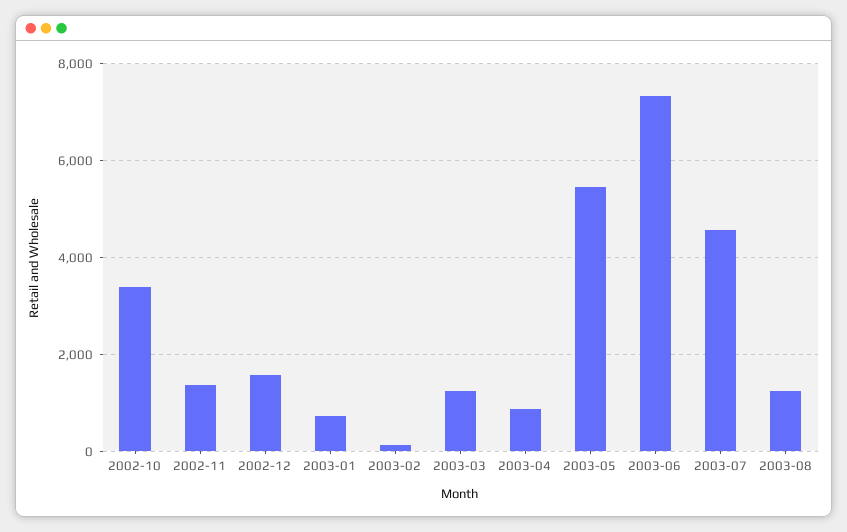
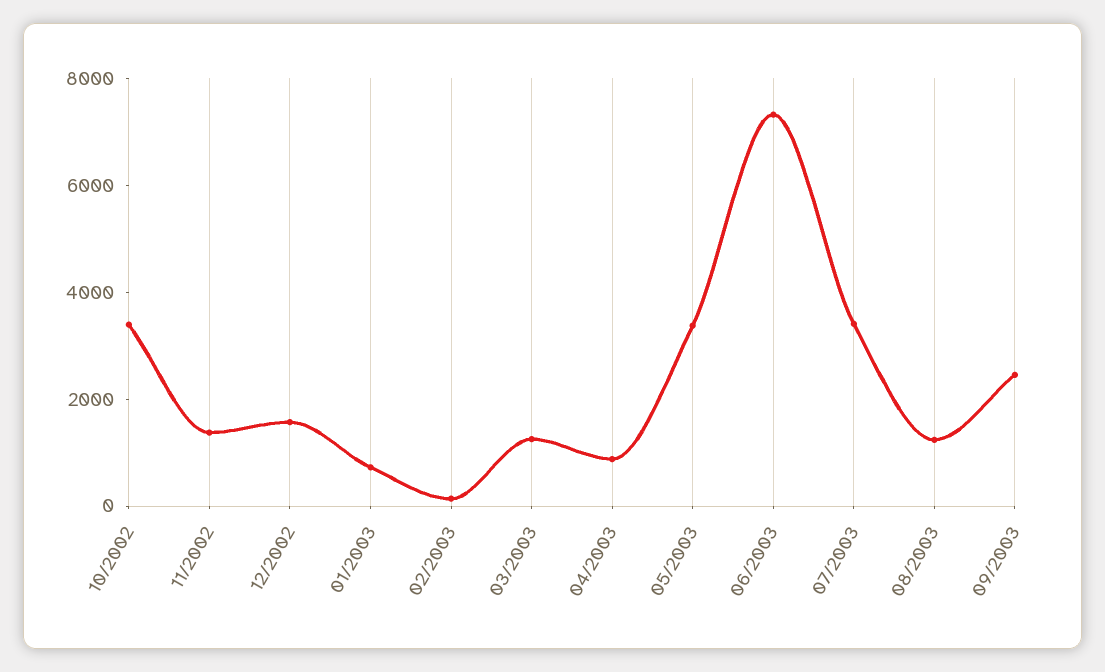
2003-05: 5400 -> 3500
2003-07: 4600 -> 3500
09/2003: none -> 2500

